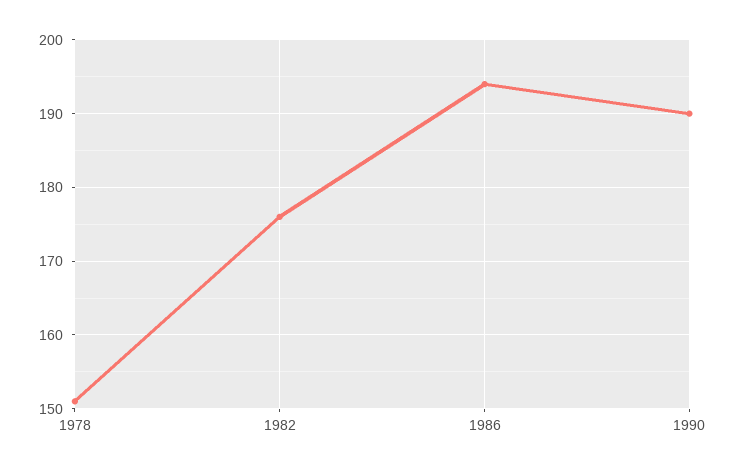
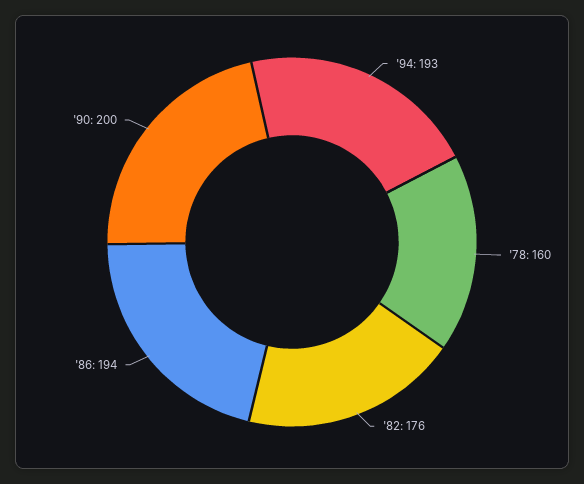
1978: 151 -> 160
1990: 190 -> 200
'94: none -> 193

